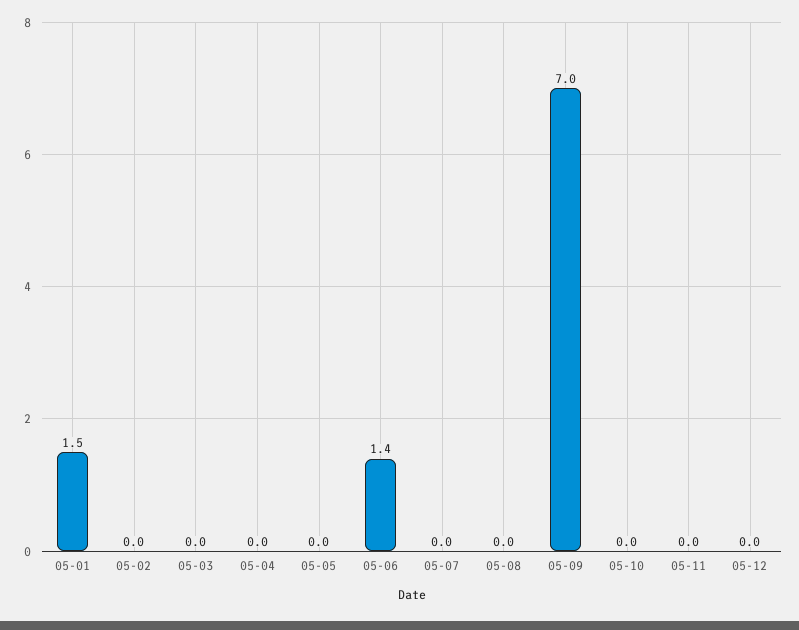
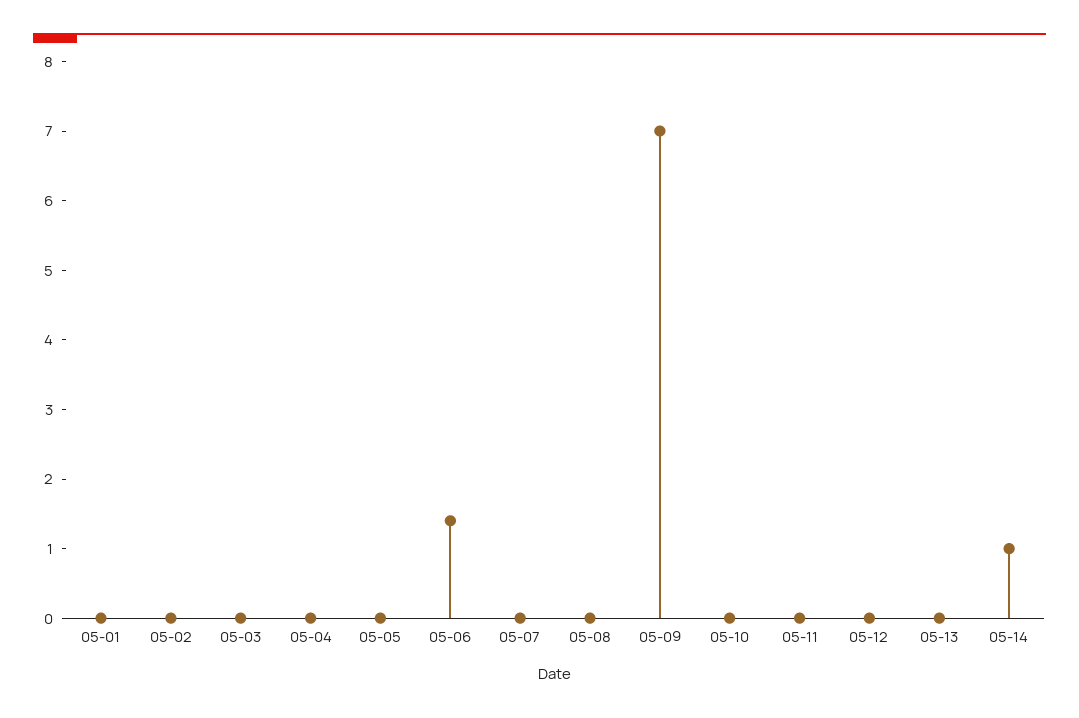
05-01: 1.5 -> 0
05-13: none -> 0
05-14: none -> 1

